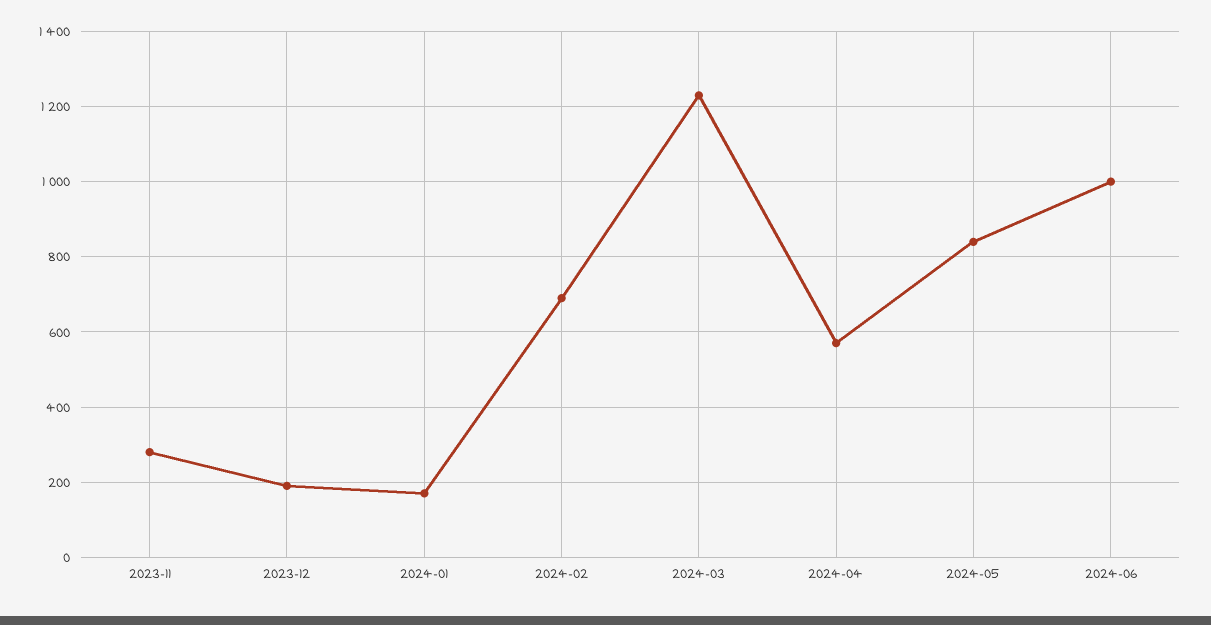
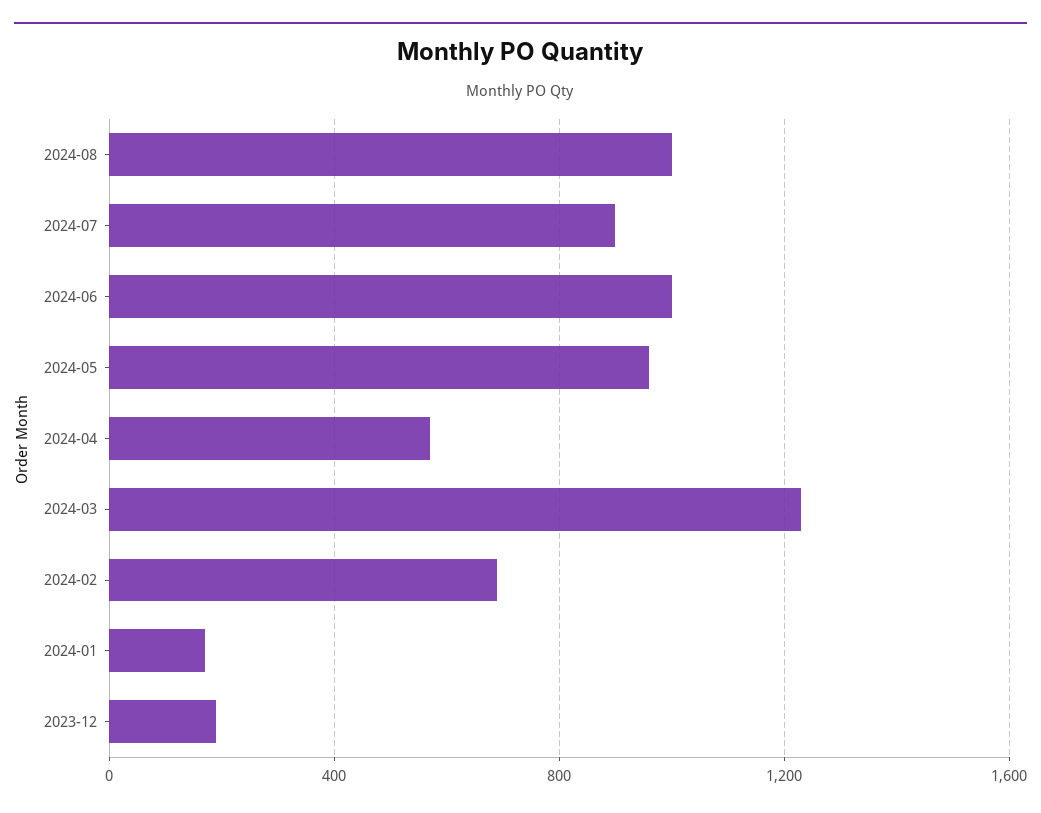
2023-11: 280 -> none
2024-05: 840 -> 950
2024-08: none -> 1000
2024-07: none -> 900

